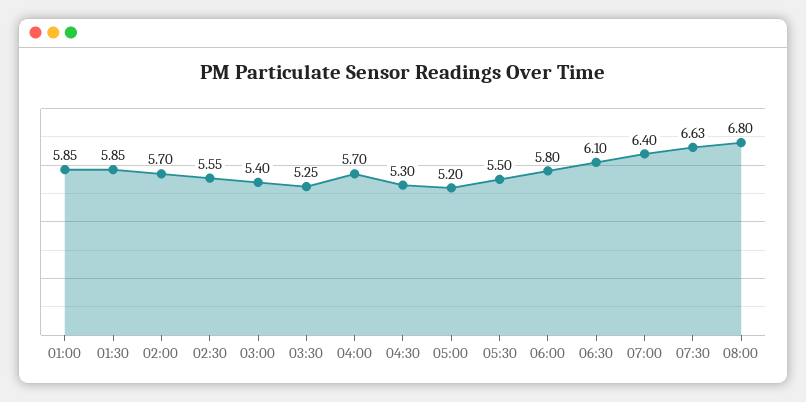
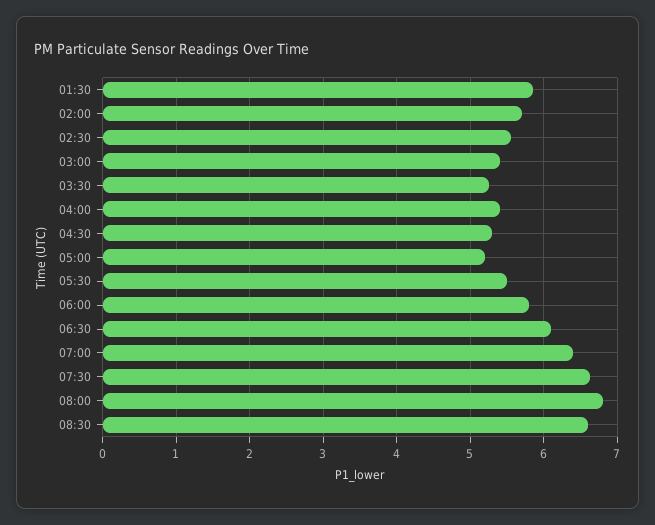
01:00: 5.85 -> none
04:00: 5.7 -> 5.4
08:30: none -> 6.6

